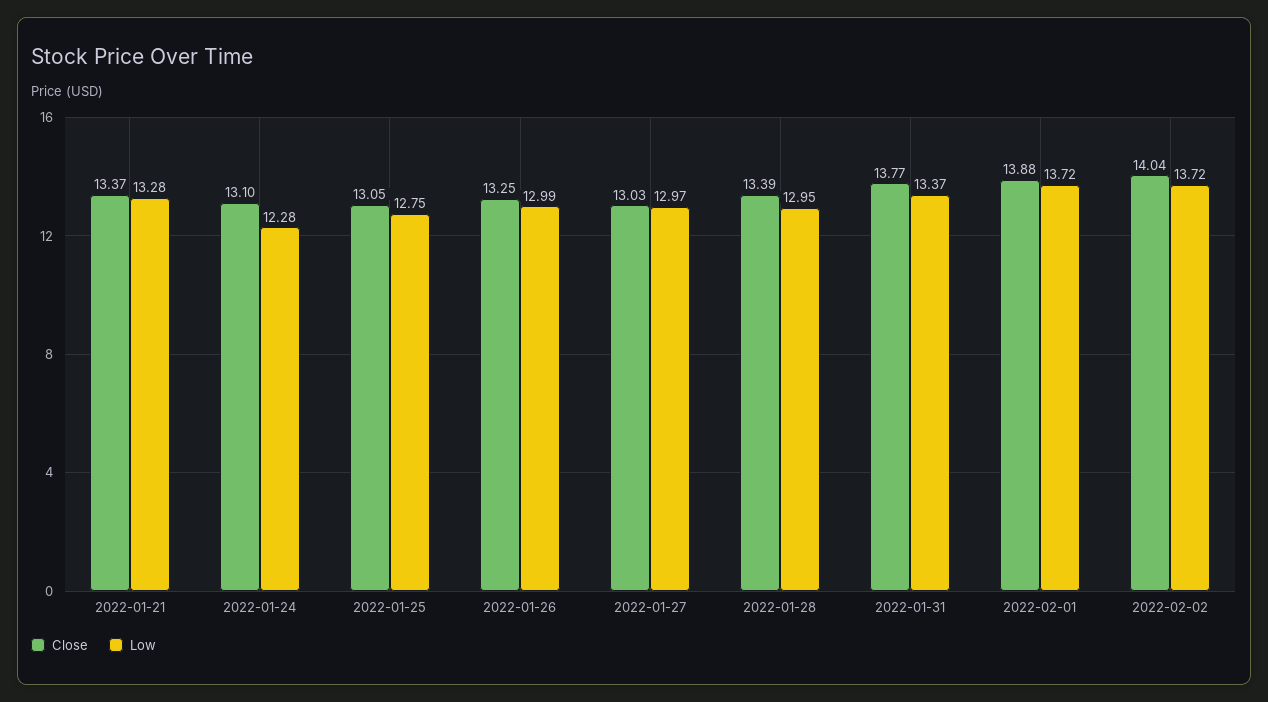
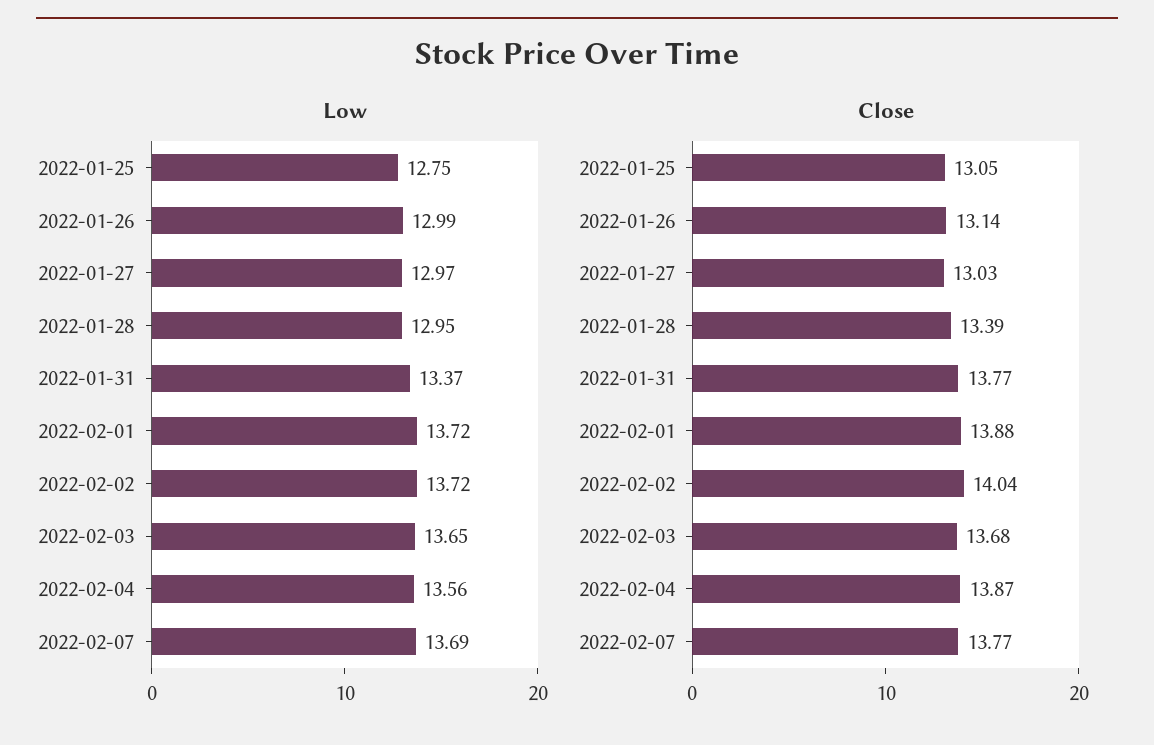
Close, 2022-01-21: 13.37 -> none
Low, 2022-01-21: 13.28 -> none
Close, 2022-01-24: 13.1 -> none
Low, 2022-01-24: 12.28 -> none
Close, 2022-01-26: 13.25 -> 13.14
Low, 2022-02-03: none -> 13.65
Low, 2022-02-04: none -> 13.56
Low, 2022-02-07: none -> 13.69
Close, 2022-02-03: none -> 13.68
Close, 2022-02-04: none -> 13.87
Close, 2022-02-07: none -> 13.77

